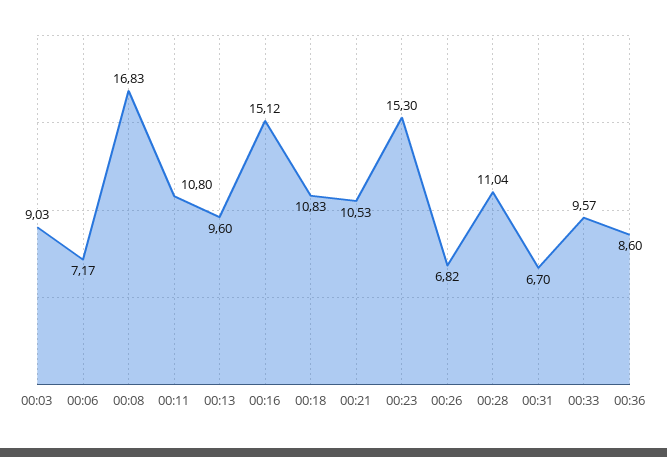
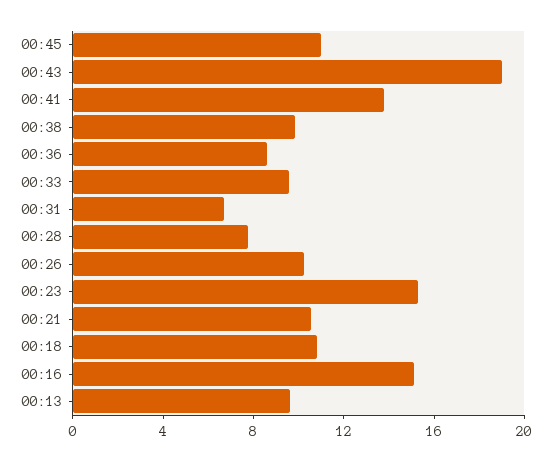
00:03: 9.03 -> none
00:06: 7.17 -> none
00:08: 16.83 -> none
00:11: 10.8 -> none
00:26: 6.82 -> 10
00:28: 11.04 -> 8
00:45: none -> 11
00:43: none -> 19
00:41: none -> 14
00:38: none -> 10

